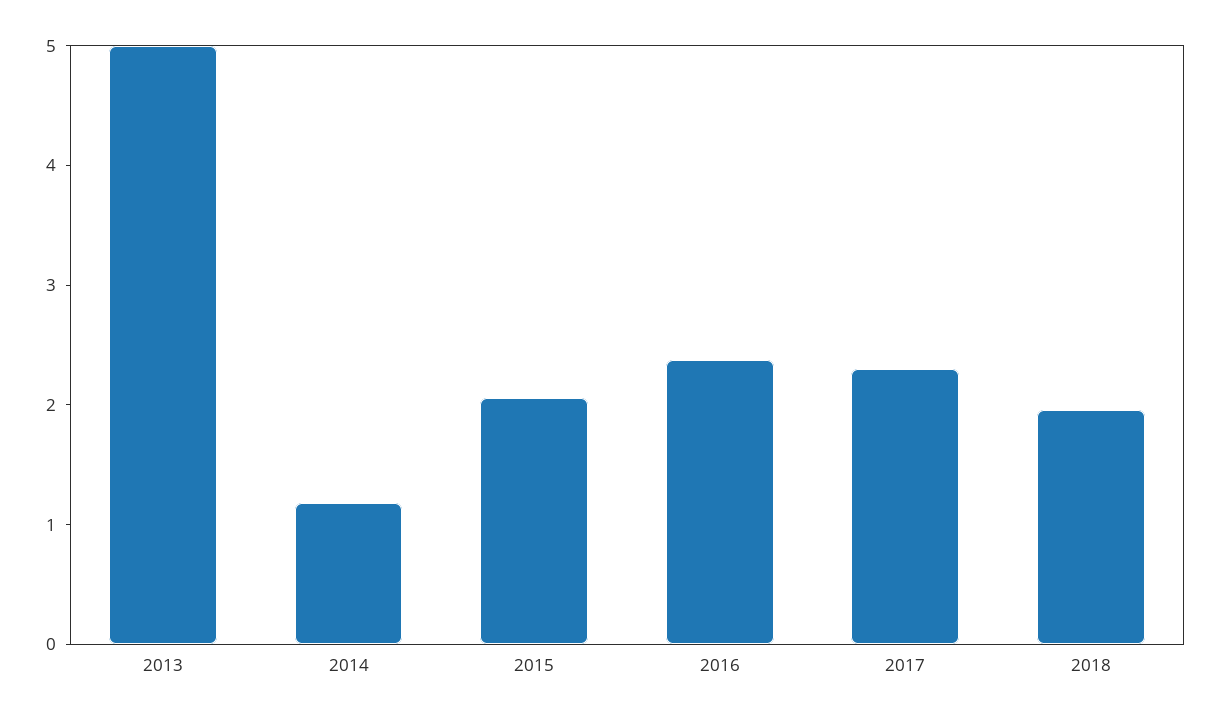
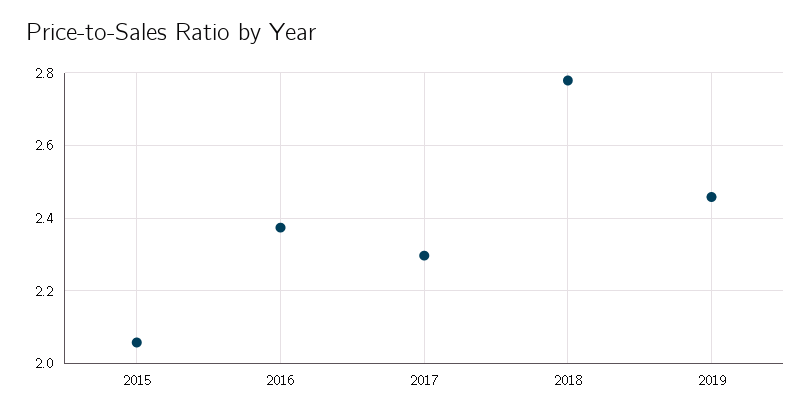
2013: 5 -> none
2014: 1.2 -> none
2018: 2 -> 2.78
2019: none -> 2.46

